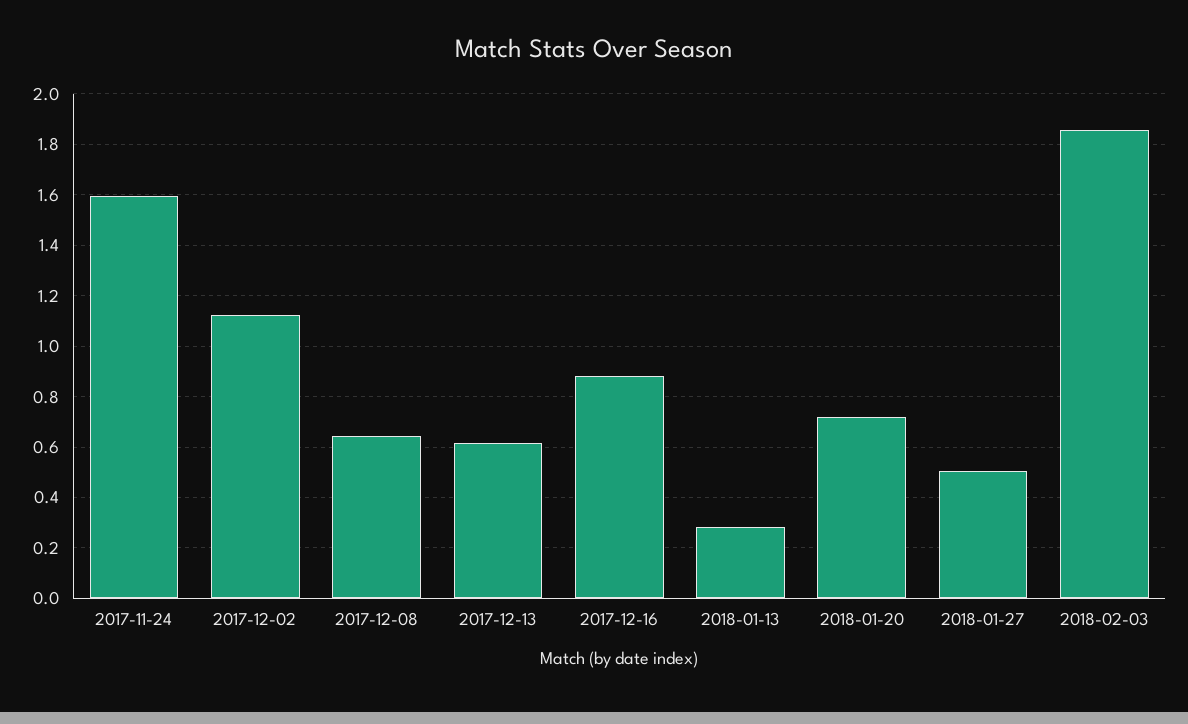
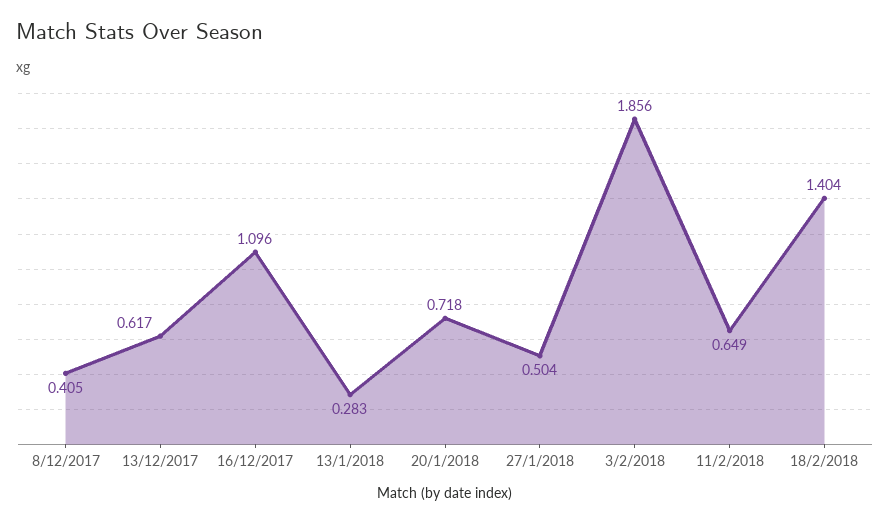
2017-11-24: 1.6 -> none
2017-12-02: 1.125 -> none
2017-12-08: 0.65 -> 0.405
2017-12-16: 0.875 -> 1.096
11/2/2018: none -> 0.649
18/2/2018: none -> 1.404

